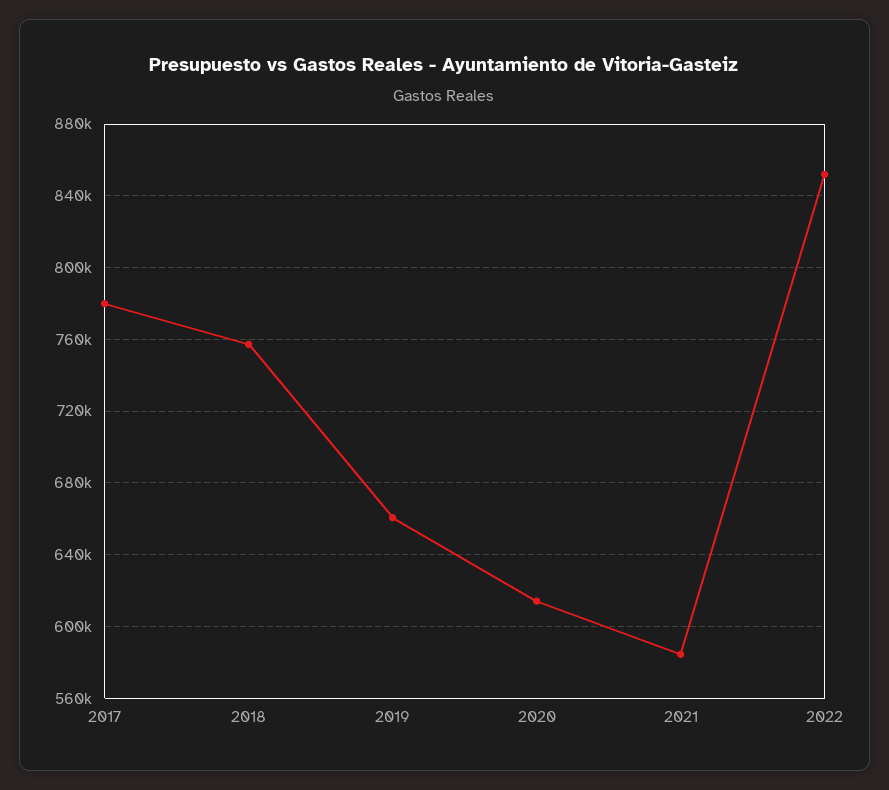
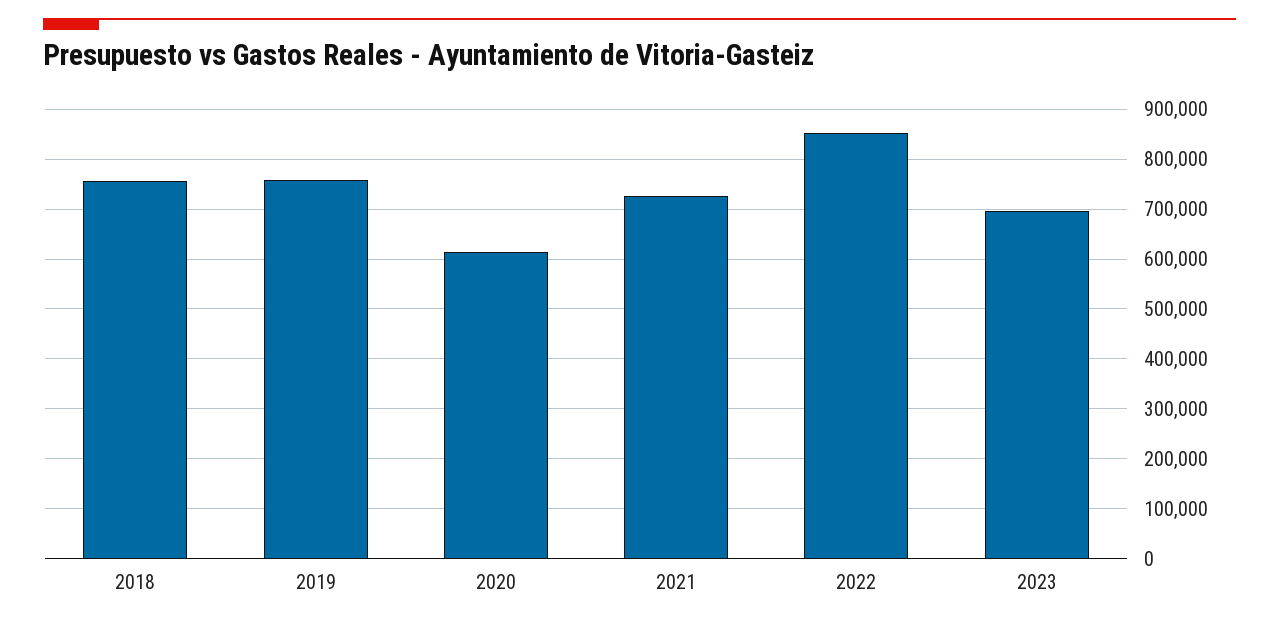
2017: 780000 -> none
2019: 660000 -> 760000
2021: 585000 -> 720000
2023: none -> 700000

